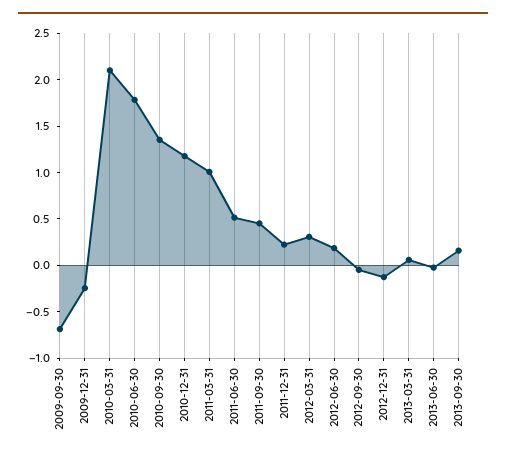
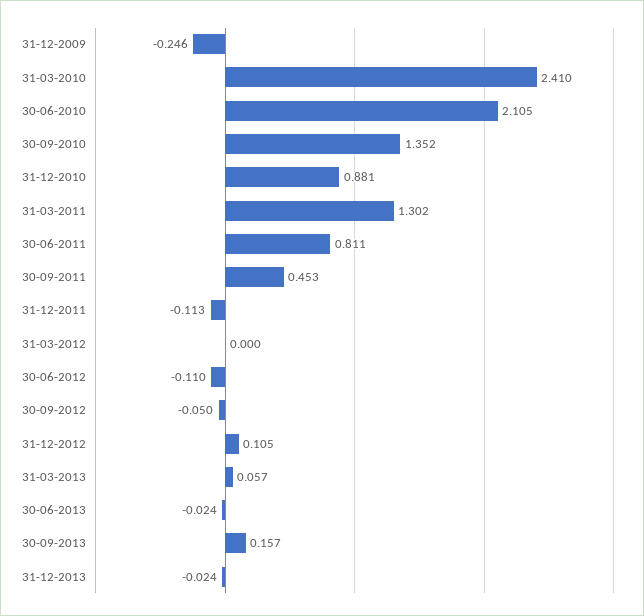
2009-09-30: -0.7 -> none
2010-03-31: 2.1 -> 2.41
2010-06-30: 1.8 -> 2.105
2010-12-31: 1.2 -> 0.881
2011-03-31: 1 -> 1.302
2011-06-30: 0.5 -> 0.811
2011-12-31: 0.2 -> -0.113
2012-03-31: 0.3 -> 0
2012-06-30: 0.2 -> -0.11
2012-12-31: -0.1 -> 0.105
31-12-2013: none -> -0.024

